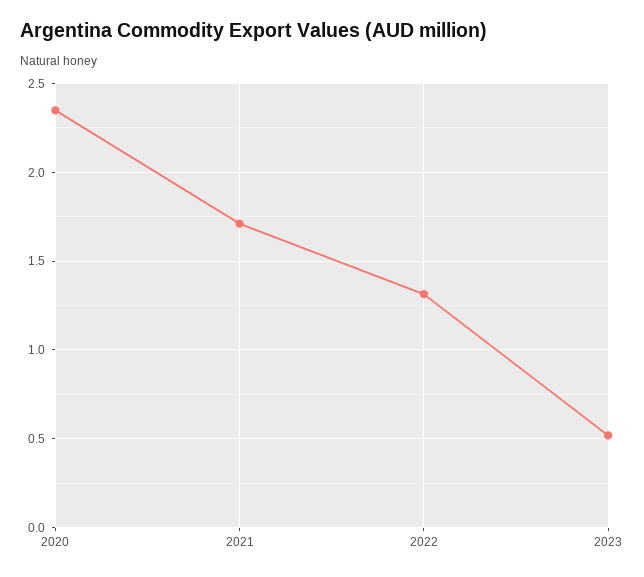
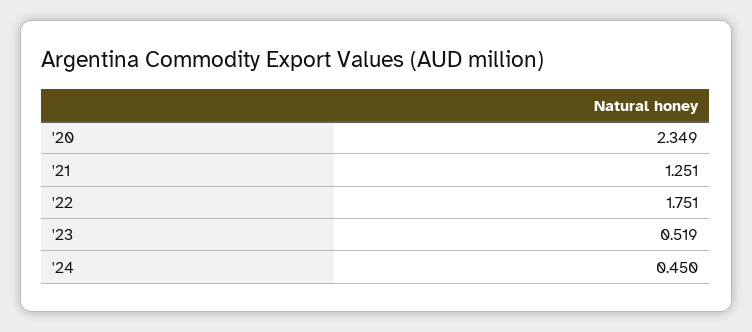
2021: 1.7 -> 1.251
2022: 1.3 -> 1.751
'24: none -> 0.45

